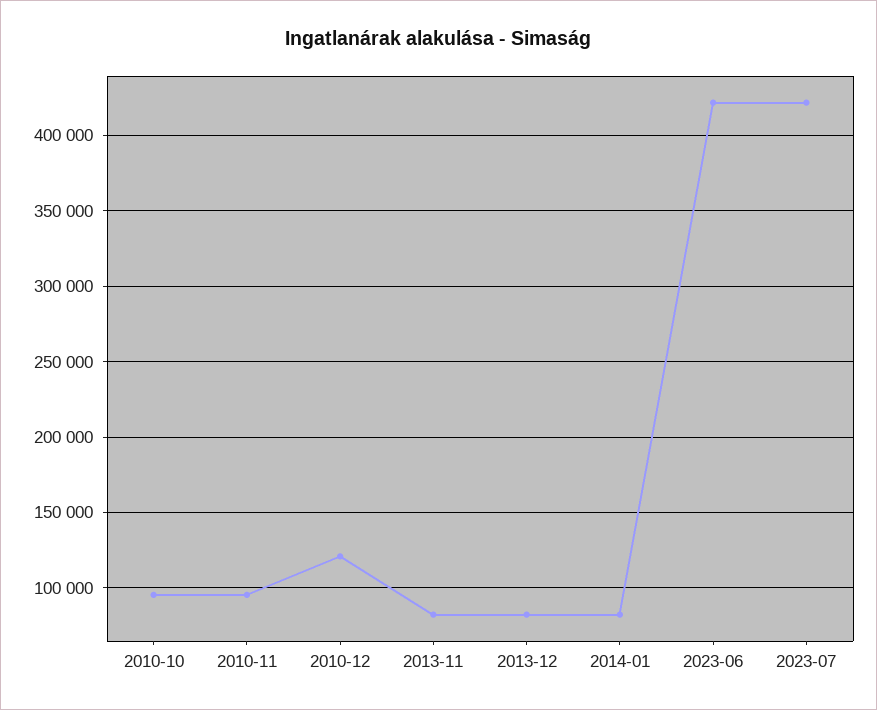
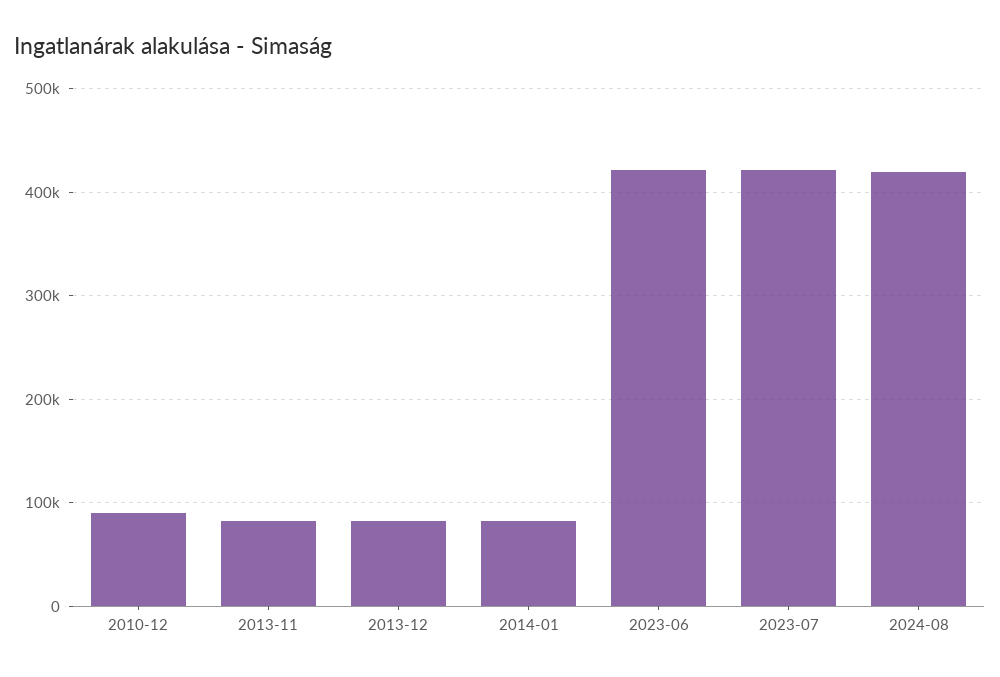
2010-10: 95000 -> none
2010-11: 95000 -> none
2010-12: 120000 -> 90000
2024-08: none -> 420000

